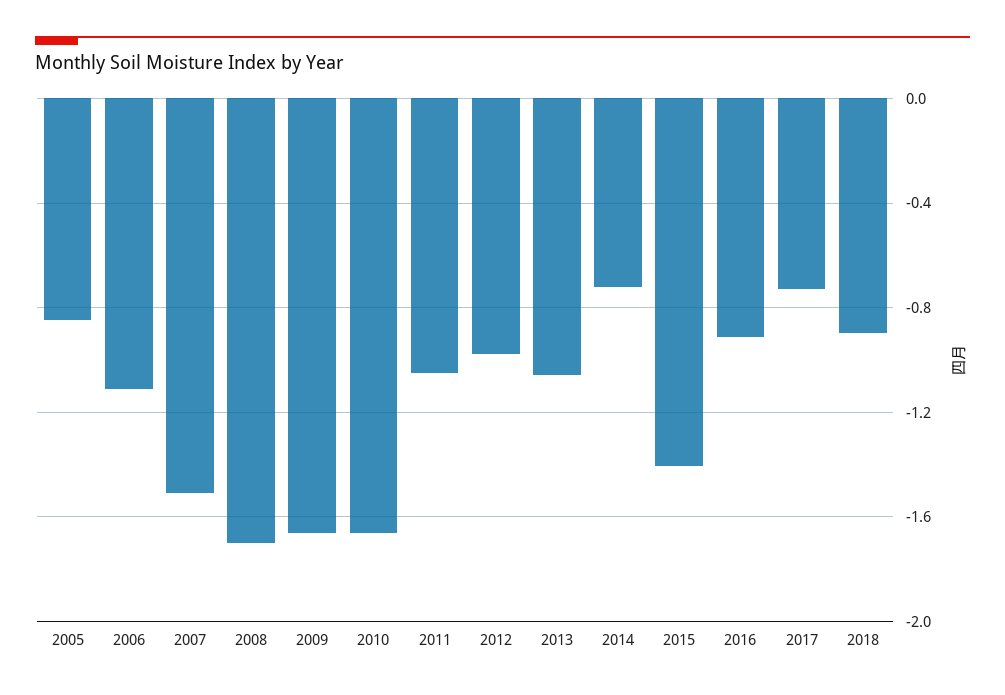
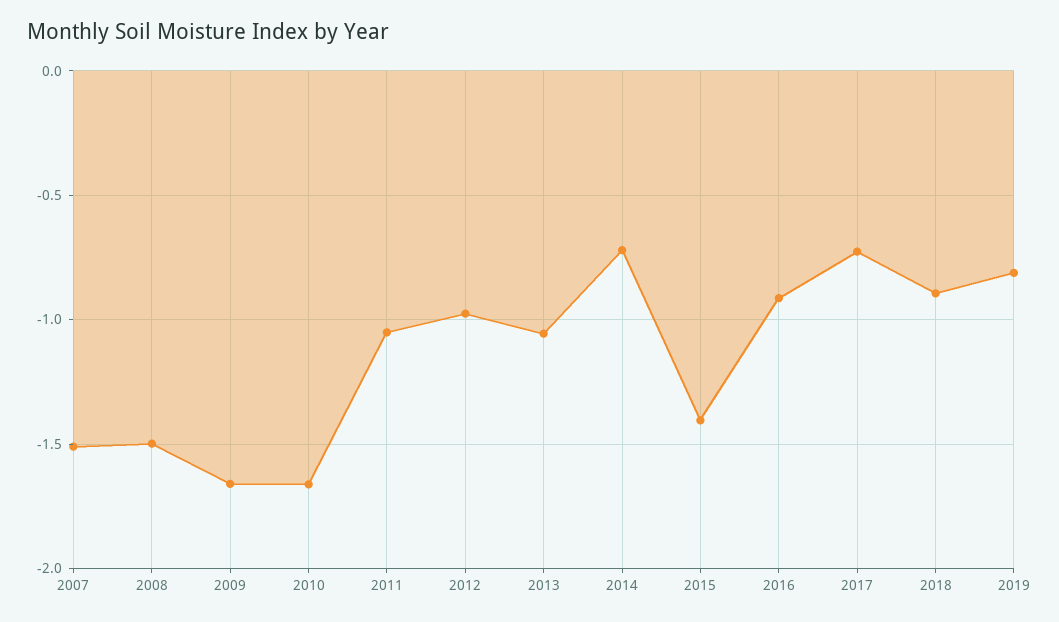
2005: -0.85 -> none
2006: -1.1 -> none
2008: -1.7 -> -1.5
2019: none -> -0.8

